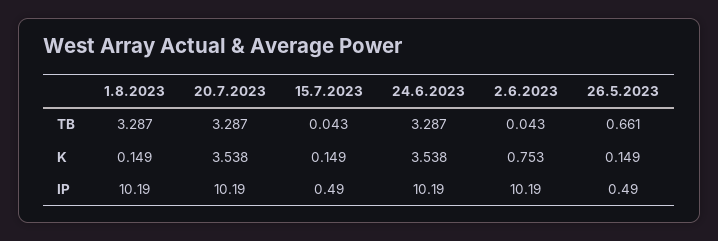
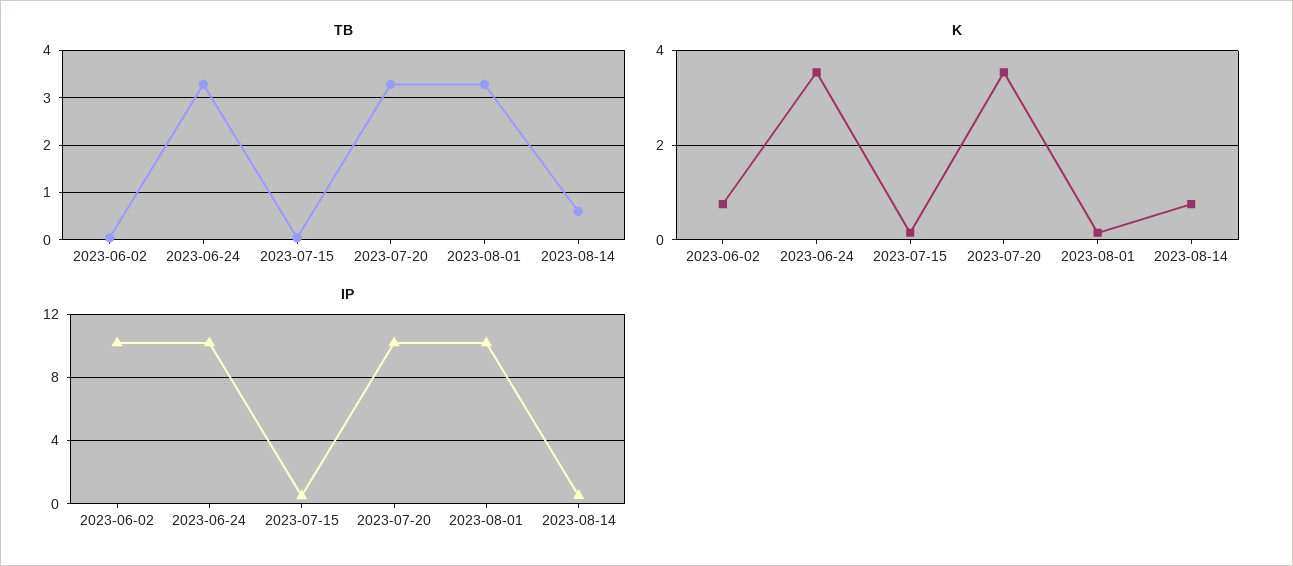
TB, 26.5.2023: 0.661 -> none
K, 26.5.2023: 0.149 -> none
IP, 26.5.2023: 0.49 -> none
TB, 2023-08-14: none -> 0.6
K, 2023-08-14: none -> 0.8
IP, 2023-08-14: none -> 0.5

